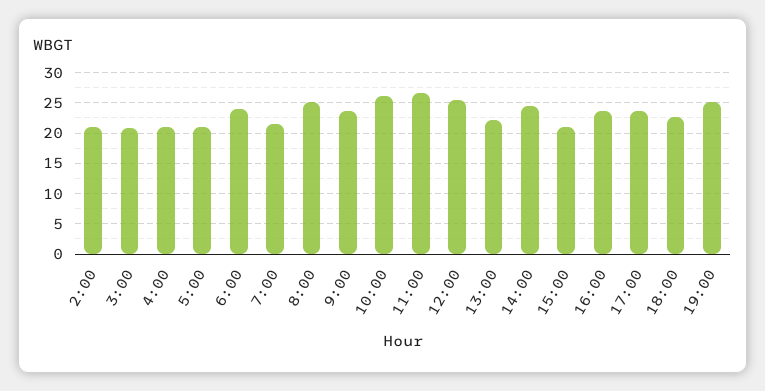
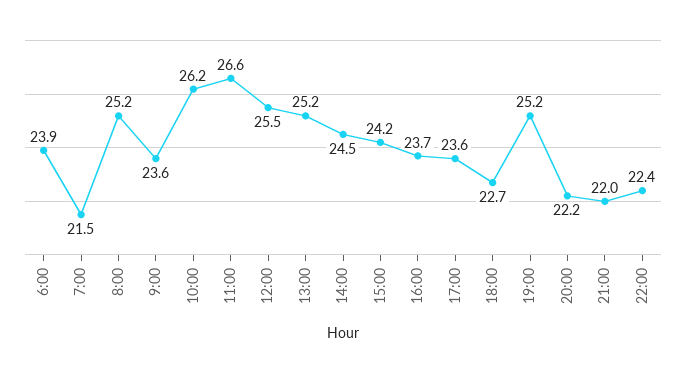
2:00: 21 -> none
3:00: 21 -> none
4:00: 21 -> none
5:00: 21 -> none
13:00: 22 -> 25.2
15:00: 21 -> 24.2
20:00: none -> 22.2
21:00: none -> 22
22:00: none -> 22.4

